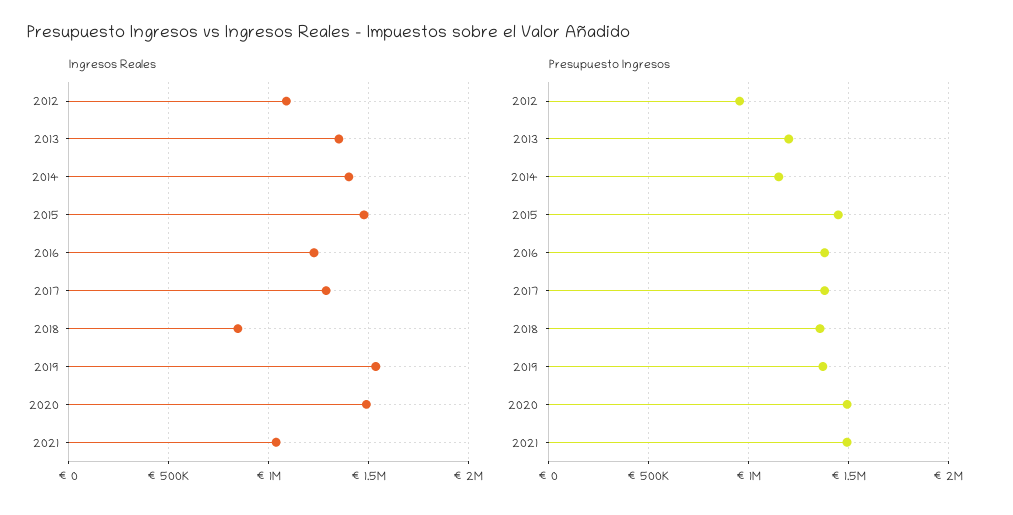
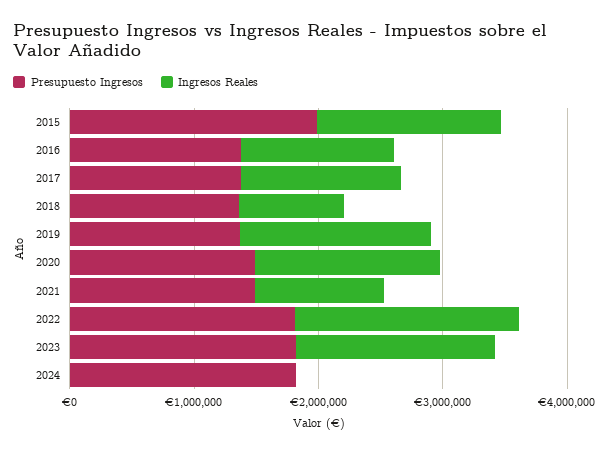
Ingresos Reales, 2012: 1100000 -> none
Ingresos Reales, 2013: 1350000 -> none
Ingresos Reales, 2014: 1400000 -> none
Presupuesto Ingresos, 2012: 950000 -> none
Presupuesto Ingresos, 2013: 1200000 -> none
Presupuesto Ingresos, 2014: 1150000 -> none
Presupuesto Ingresos, 2015: 1450000 -> 2000000
Presupuesto Ingresos, 2022: none -> 1800000
Ingresos Reales, 2022: none -> 1800000
Presupuesto Ingresos, 2023: none -> 1800000
Ingresos Reales, 2023: none -> 1600000
Presupuesto Ingresos, 2024: none -> 1800000
Ingresos Reales, 2024: none -> 0

